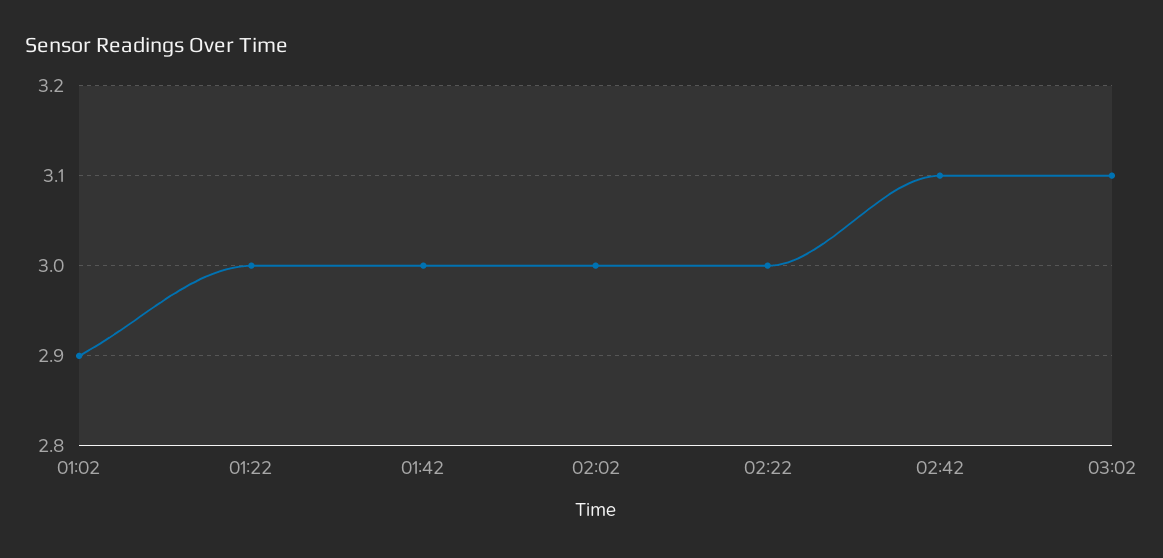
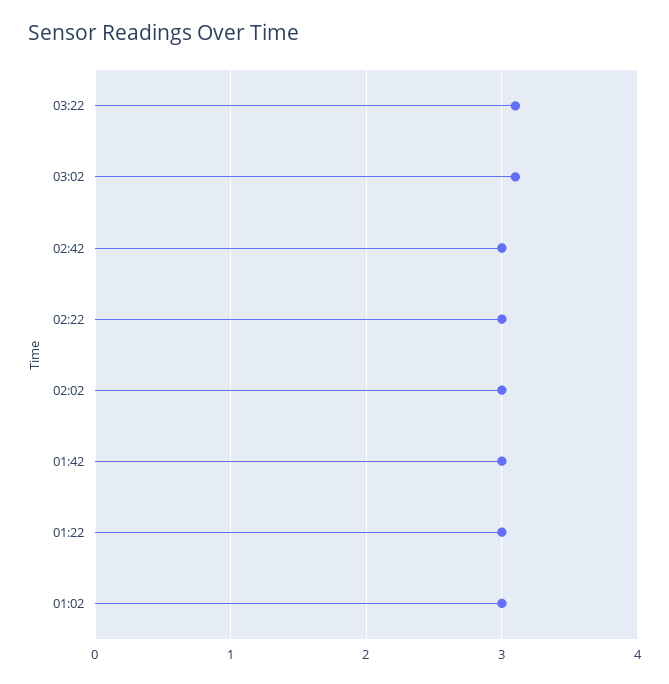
01:02: 2.9 -> 3
02:42: 3.1 -> 3
03:22: none -> 3.1

